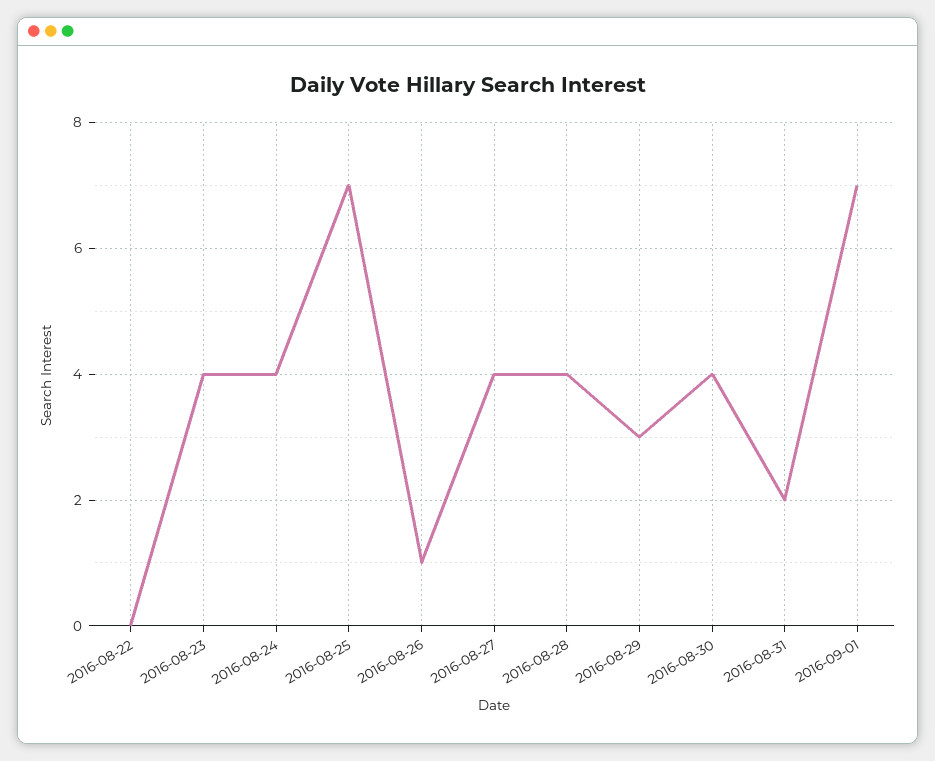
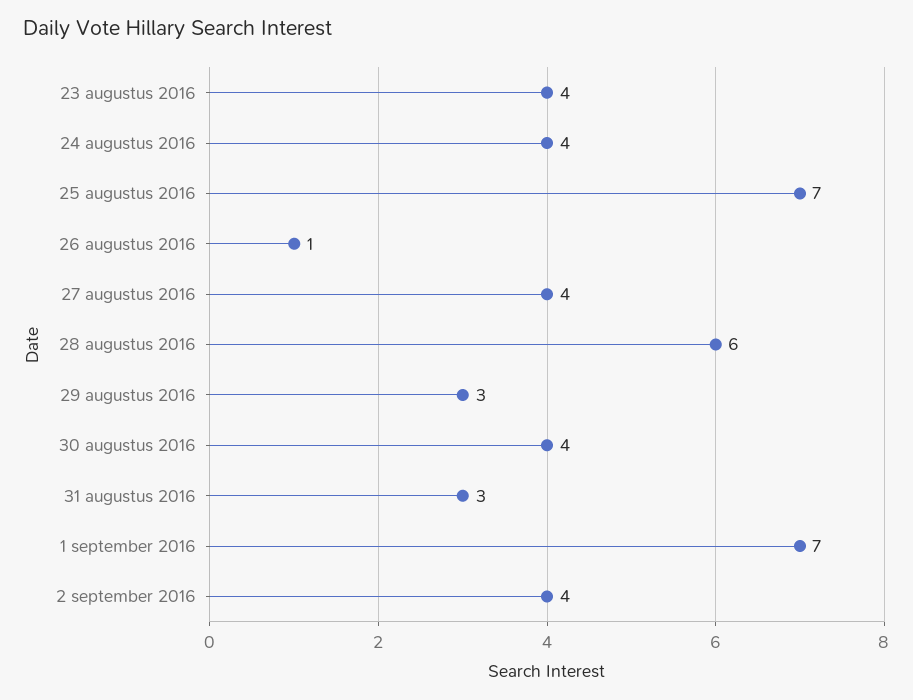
2016-08-22: 0 -> none
2016-08-28: 4 -> 6
2016-08-31: 2 -> 3
2 september 2016: none -> 4

